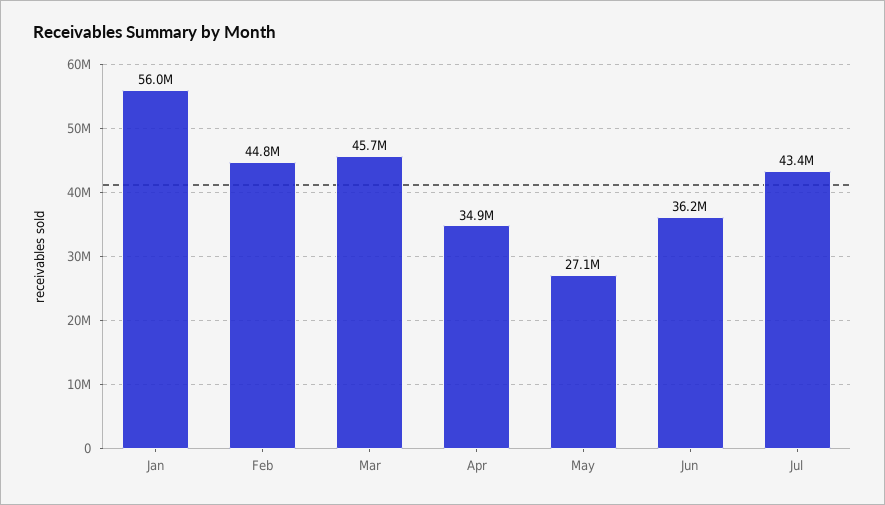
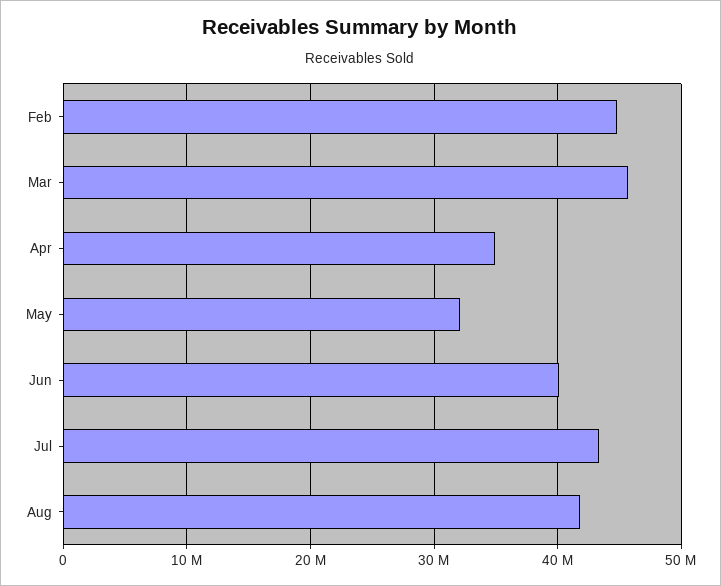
Jan: 56000000 -> none
May: 27100000 -> 32000000
Jun: 36200000 -> 40000000
Aug: none -> 42000000

